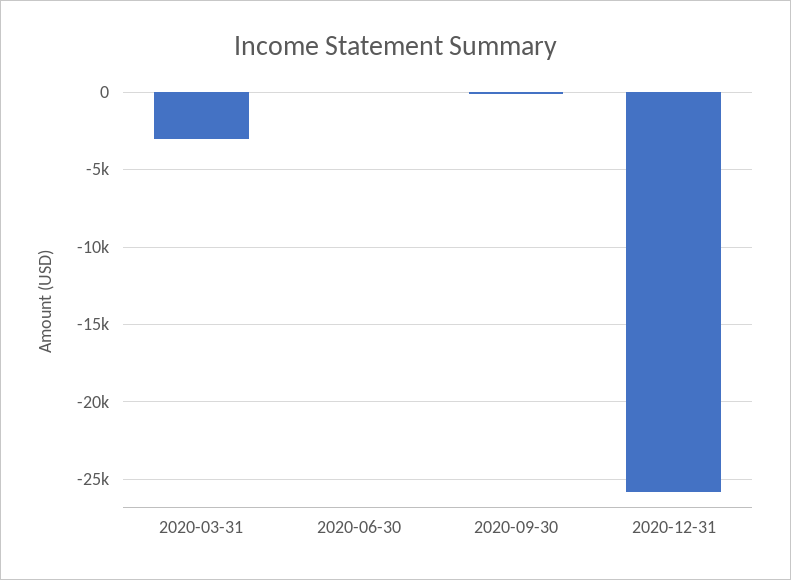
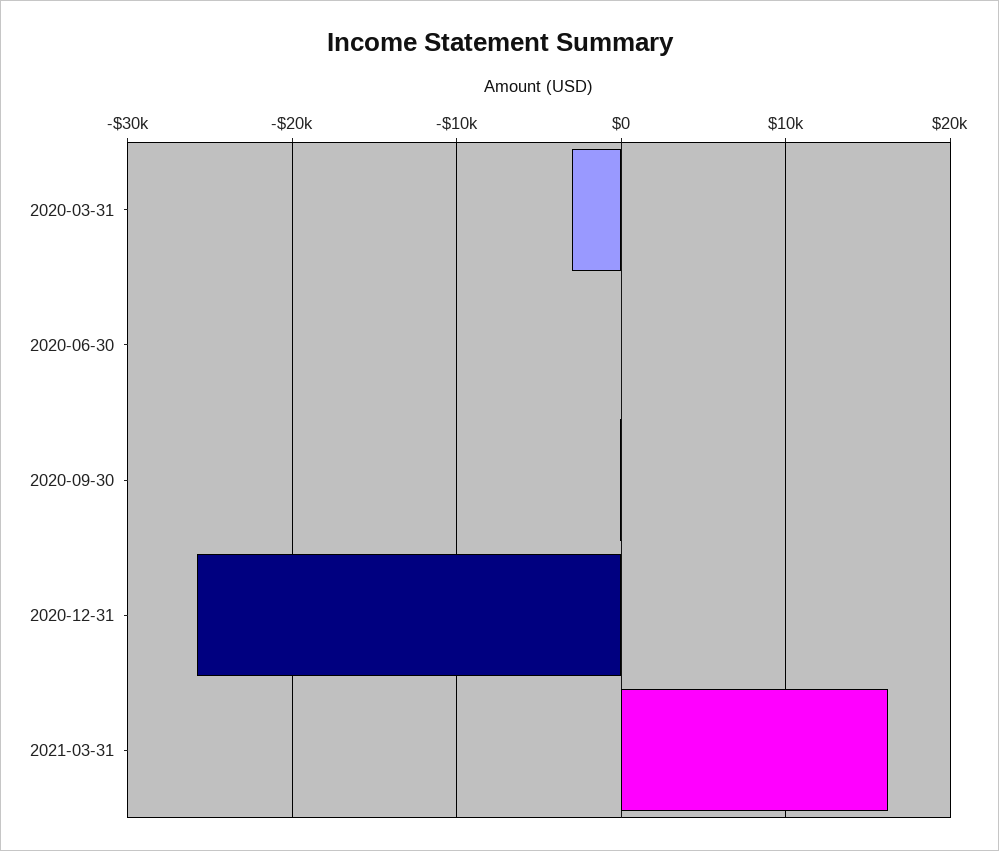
2021-03-31: none -> 16000

